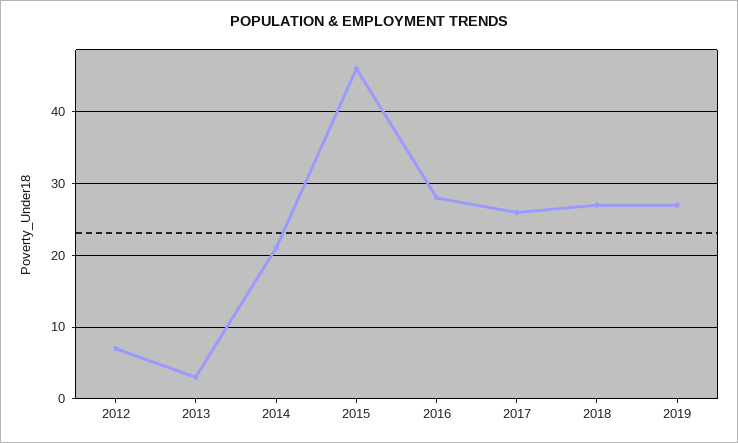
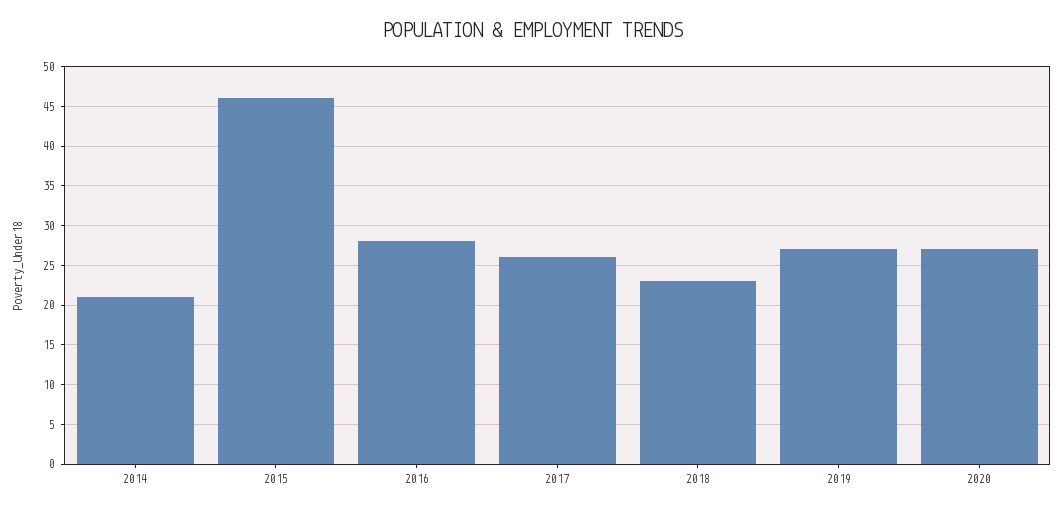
2012: 7 -> none
2013: 3 -> none
2018: 27 -> 23
2020: none -> 27

